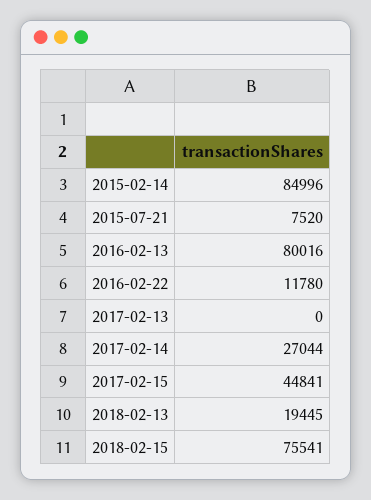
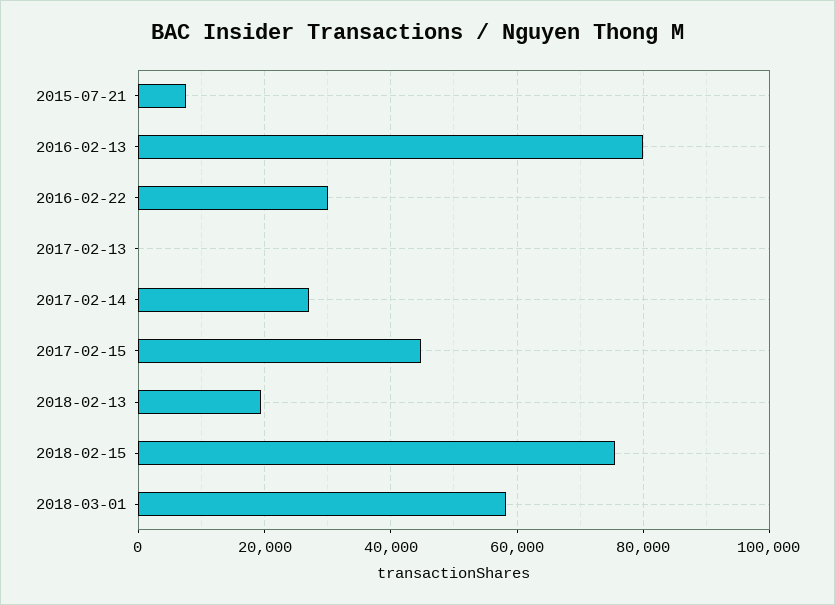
2015-02-14: 84996 -> none
2016-02-22: 11780 -> 30000
2018-03-01: none -> 58000

